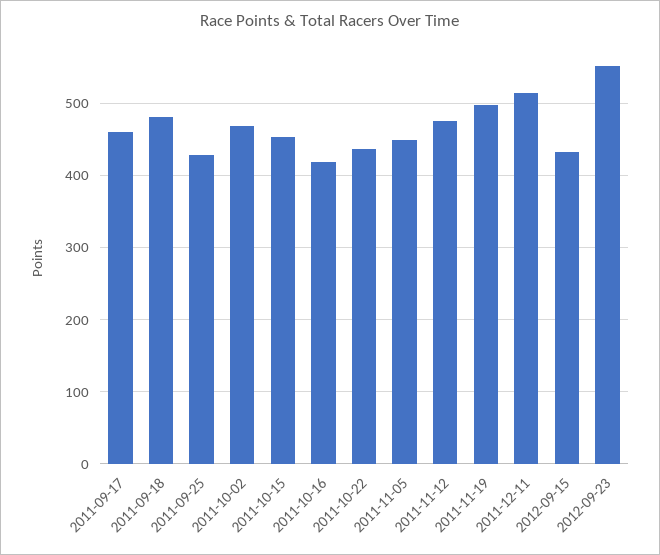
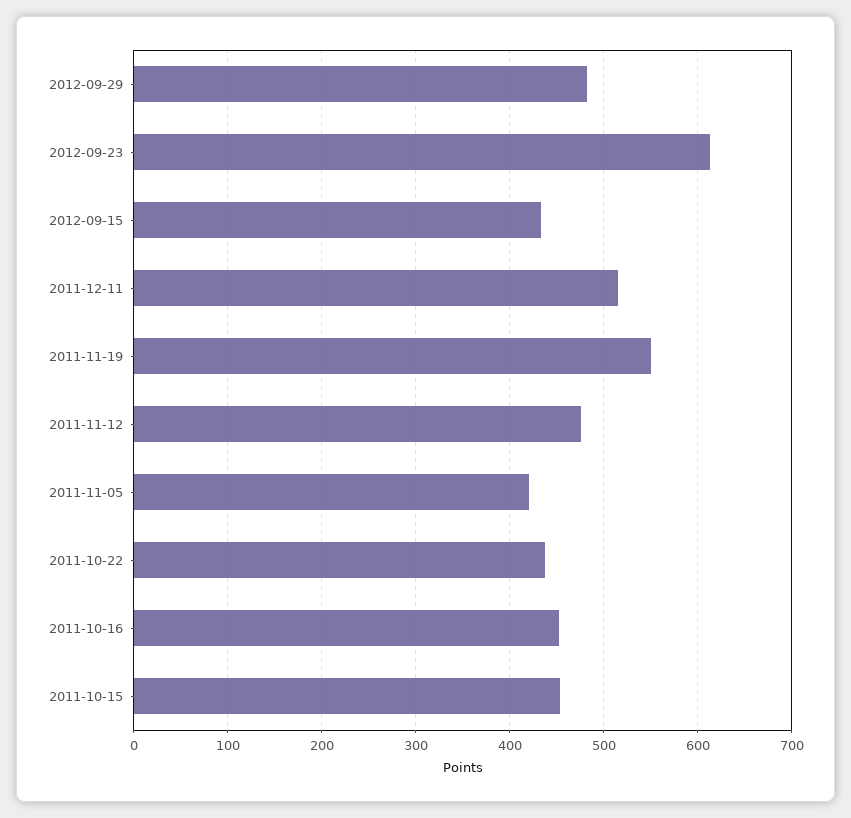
2011-09-17: 460 -> none
2011-09-18: 480 -> none
2011-09-25: 430 -> none
2011-10-02: 470 -> none
2011-10-16: 420 -> 450
2011-11-05: 450 -> 420
2011-11-19: 500 -> 550
2012-09-23: 550 -> 610
2012-09-29: none -> 480

